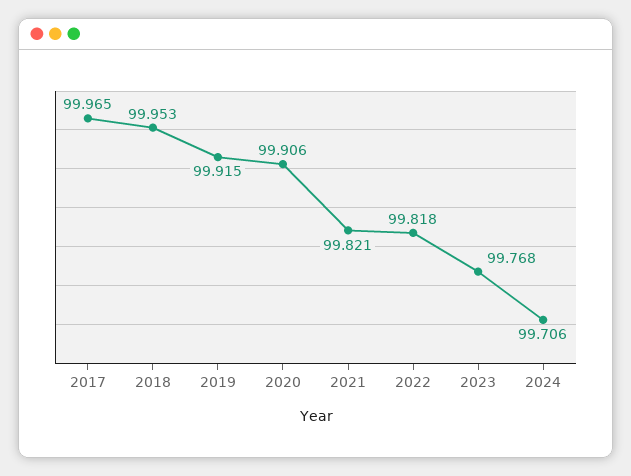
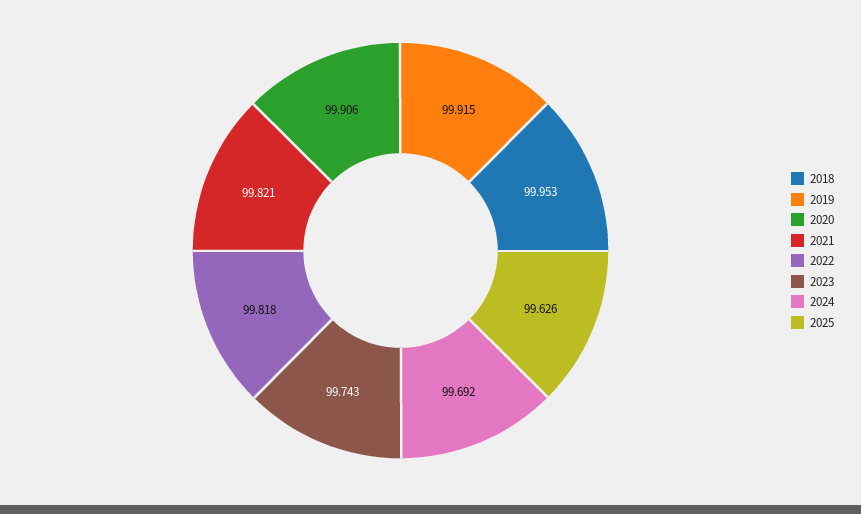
2017: 99.965 -> none
2023: 99.768 -> 99.743
2024: 99.706 -> 99.692
2025: none -> 99.626

